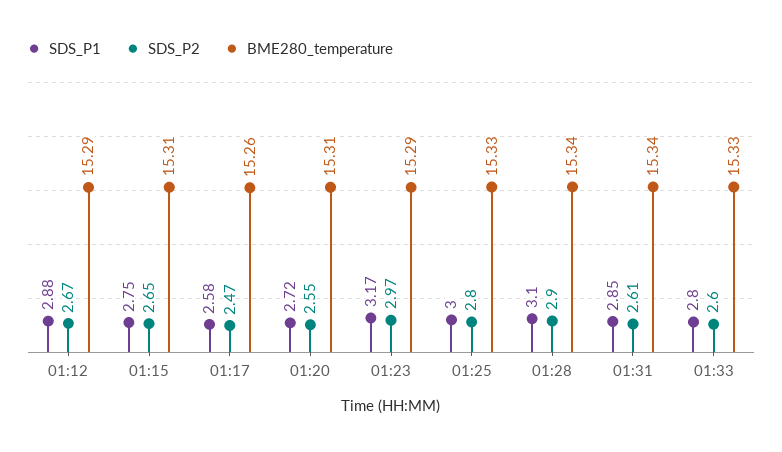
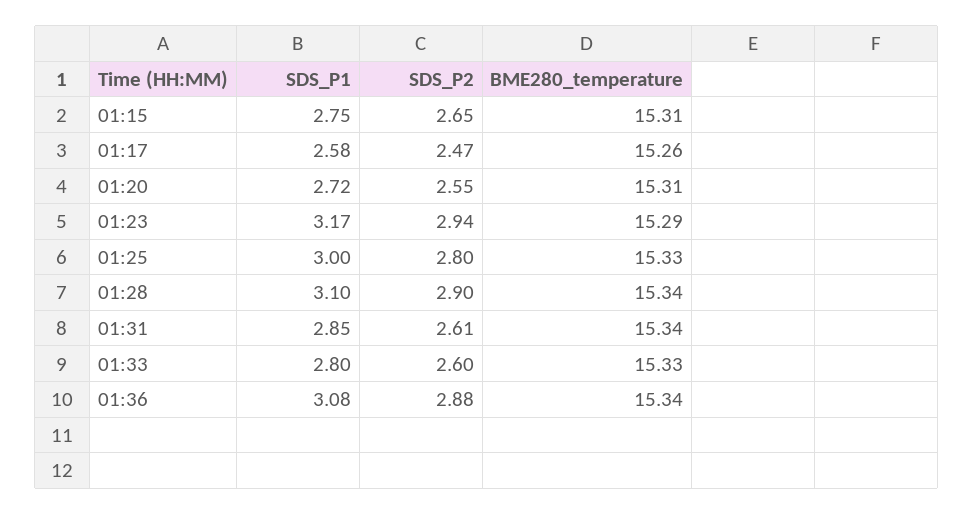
SDS_P1, 01:12: 2.88 -> none
SDS_P2, 01:12: 2.67 -> none
BME280_temperature, 01:12: 15.29 -> none
SDS_P2, 01:23: 2.97 -> 2.94
SDS_P1, 01:36: none -> 3.08
SDS_P2, 01:36: none -> 2.88
BME280_temperature, 01:36: none -> 15.34

